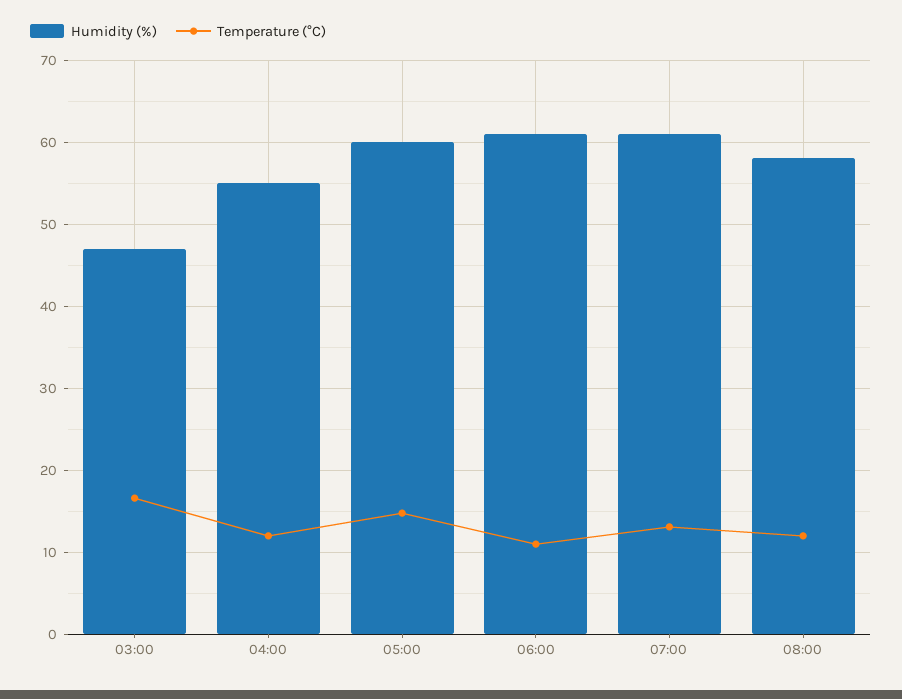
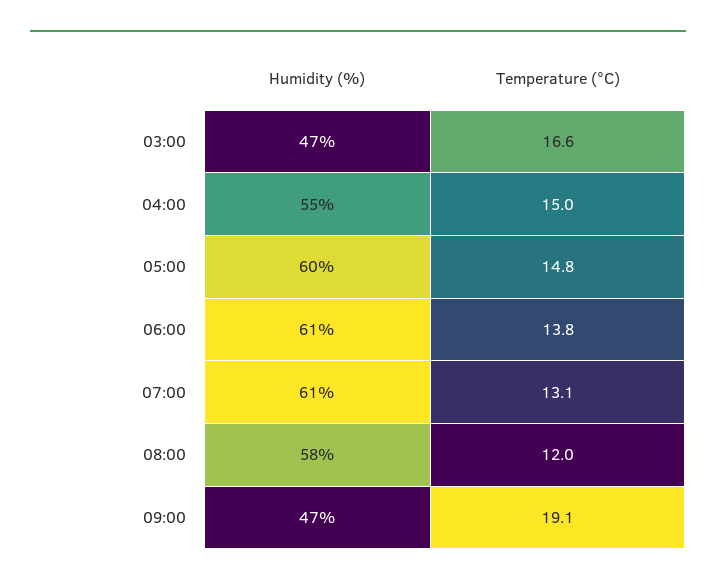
Temperature (°C), 04:00: 12 -> 15
Temperature (°C), 06:00: 11 -> 13.8
Humidity (%), 09:00: none -> 47
Temperature (°C), 09:00: none -> 19.1

